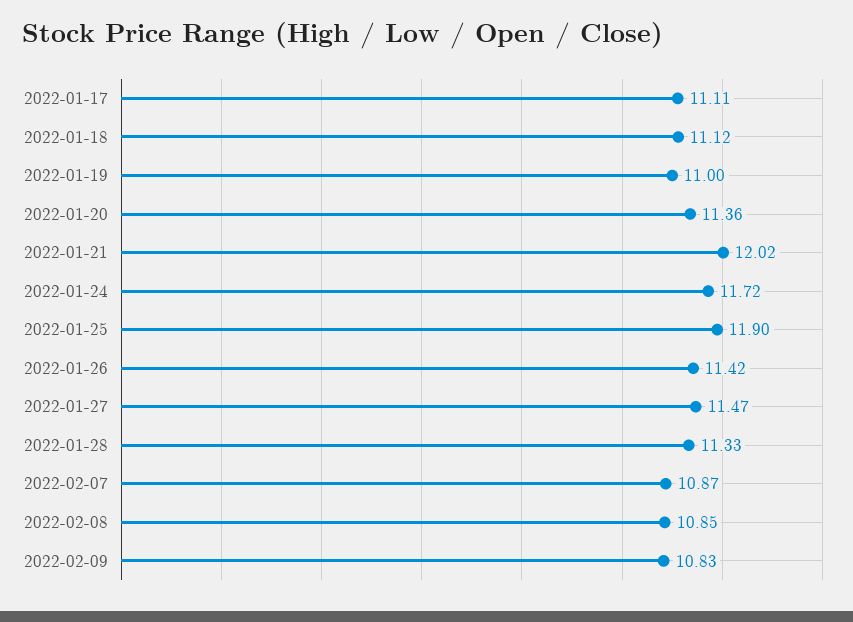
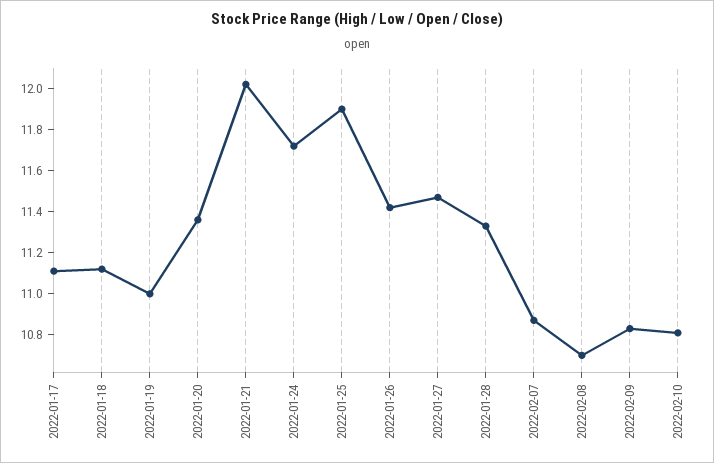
2022-02-08: 10.85 -> 10.7
2022-02-10: none -> 10.8

